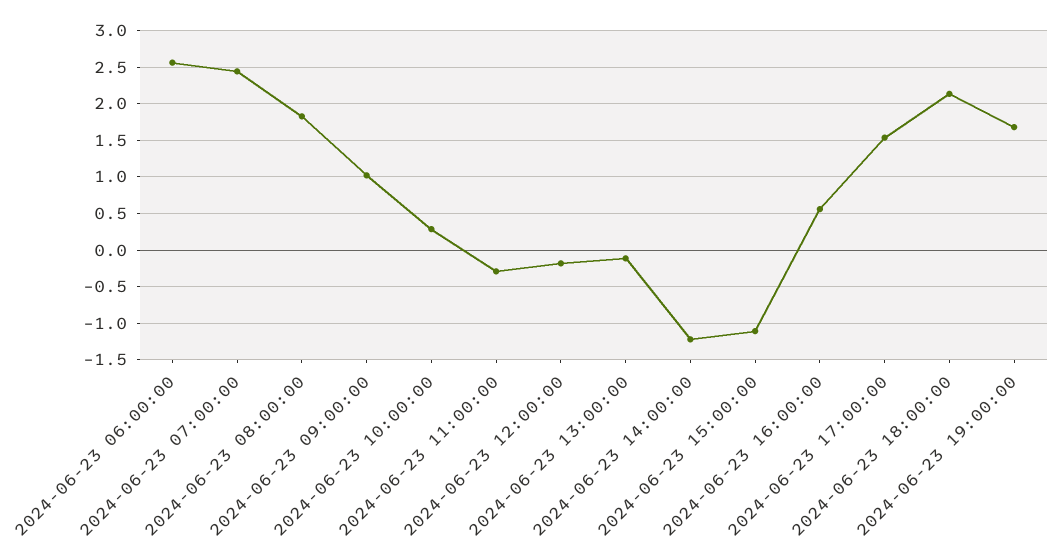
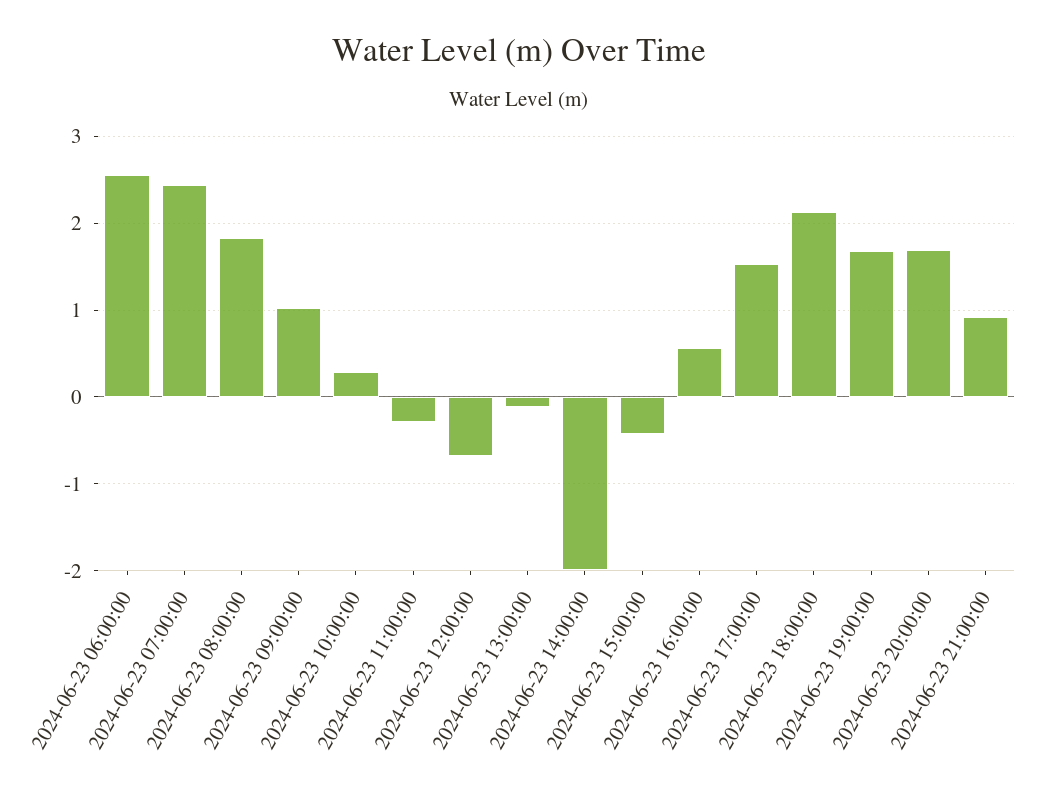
2024-06-23 12:00:00: -0.2 -> -0.7
2024-06-23 14:00:00: -1.2 -> -2
2024-06-23 15:00:00: -1.1 -> -0.4
2024-06-23 20:00:00: none -> 1.7
2024-06-23 21:00:00: none -> 0.9

